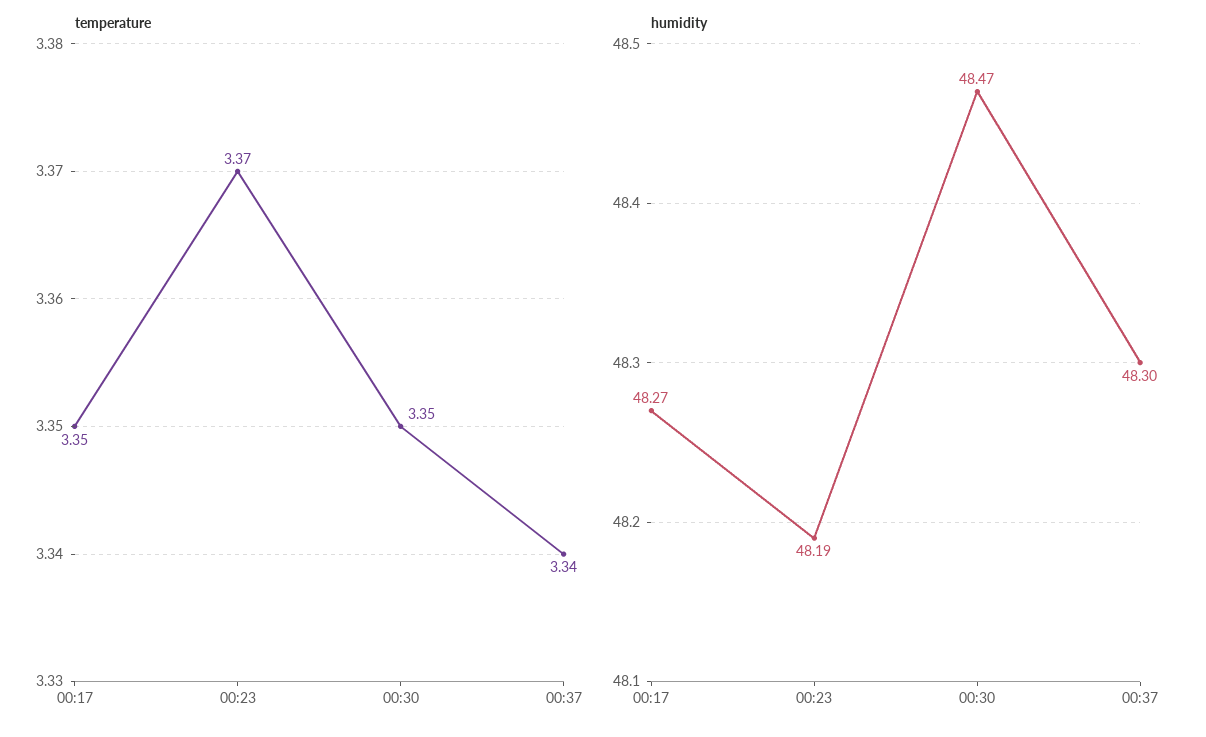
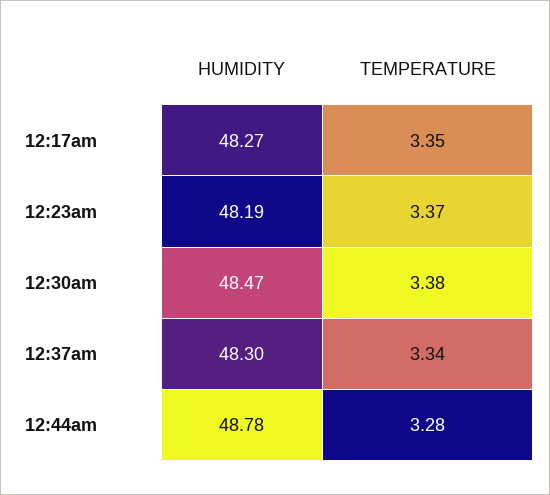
temperature, 00:30: 3.35 -> 3.38
humidity, 12:44am: none -> 48.78
temperature, 12:44am: none -> 3.28

